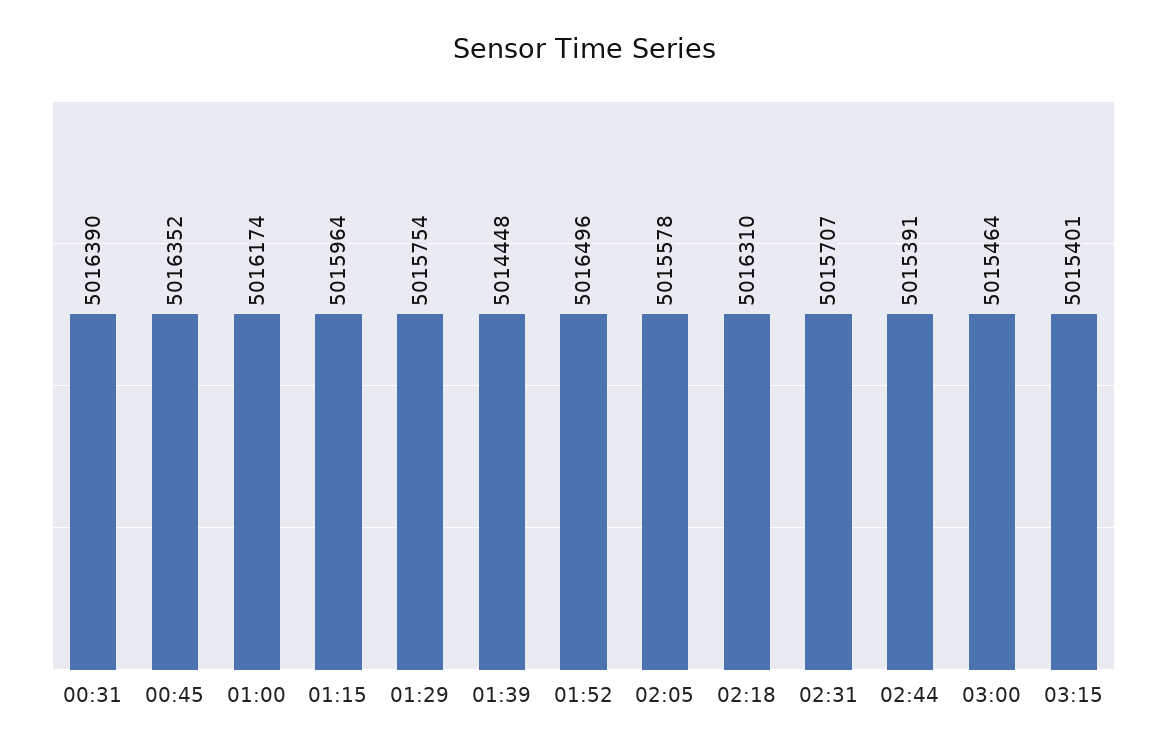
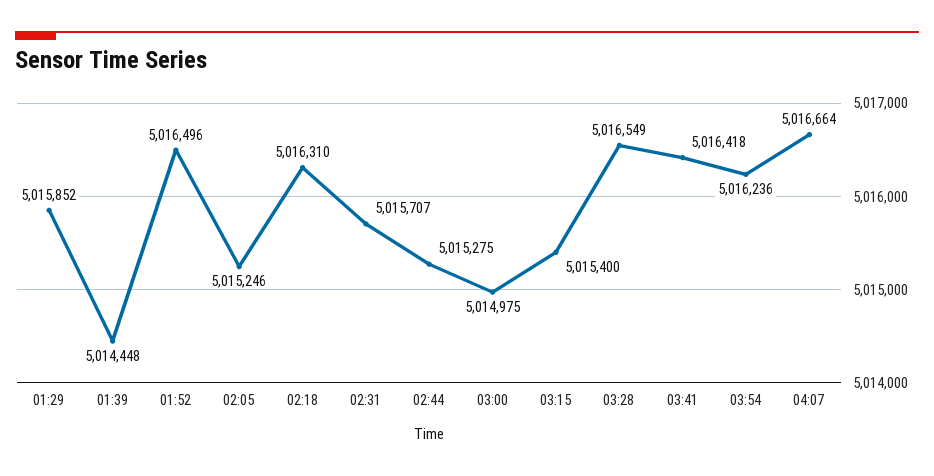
00:31: 5016390 -> none
00:45: 5016352 -> none
01:00: 5016174 -> none
01:15: 5015964 -> none
01:29: 5015754 -> 5015852
02:05: 5015578 -> 5015246
02:44: 5015391 -> 5015275
03:00: 5015464 -> 5014975
03:15: 5015401 -> 5015400
03:28: none -> 5016549
03:41: none -> 5016418
03:54: none -> 5016236
04:07: none -> 5016664

